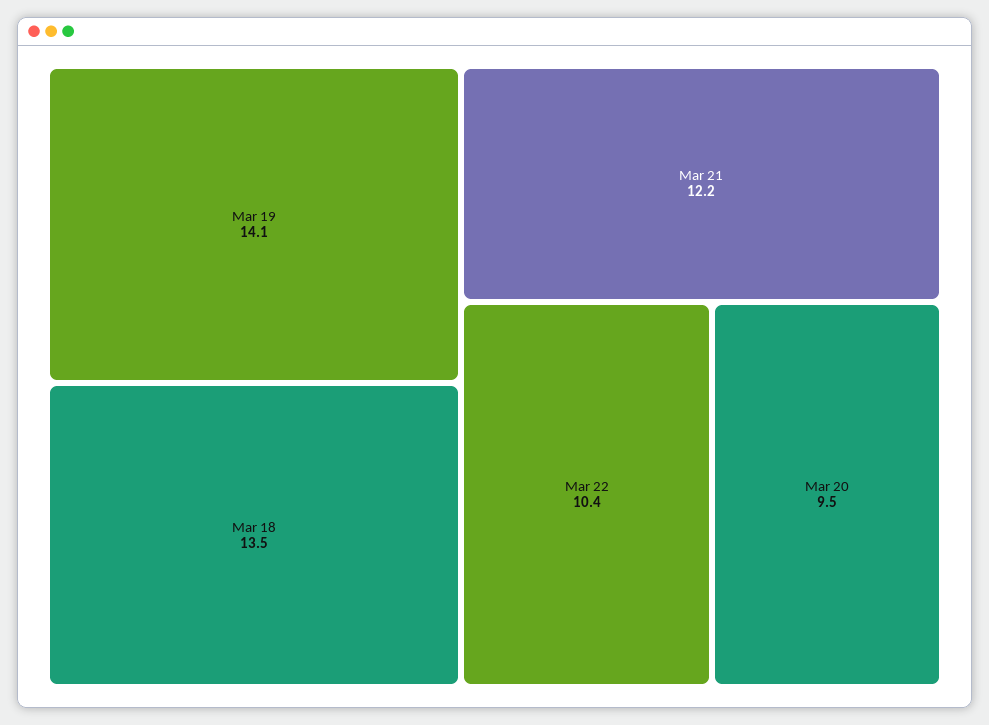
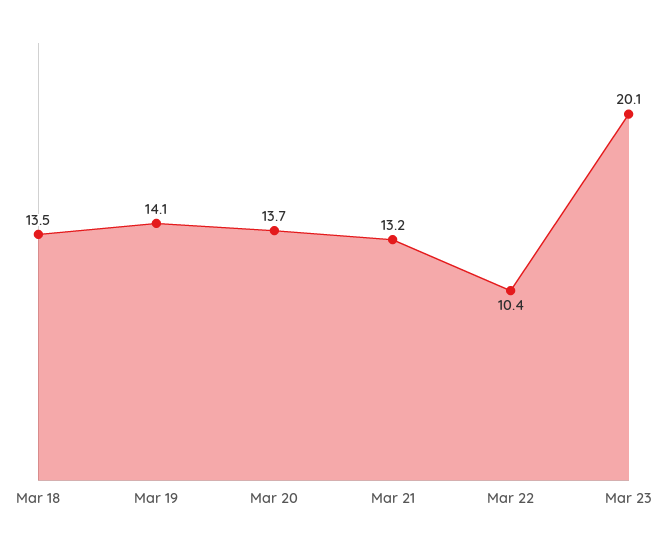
Mar 21: 12.2 -> 13.2
Mar 20: 9.5 -> 13.7
Mar 23: none -> 20.1

